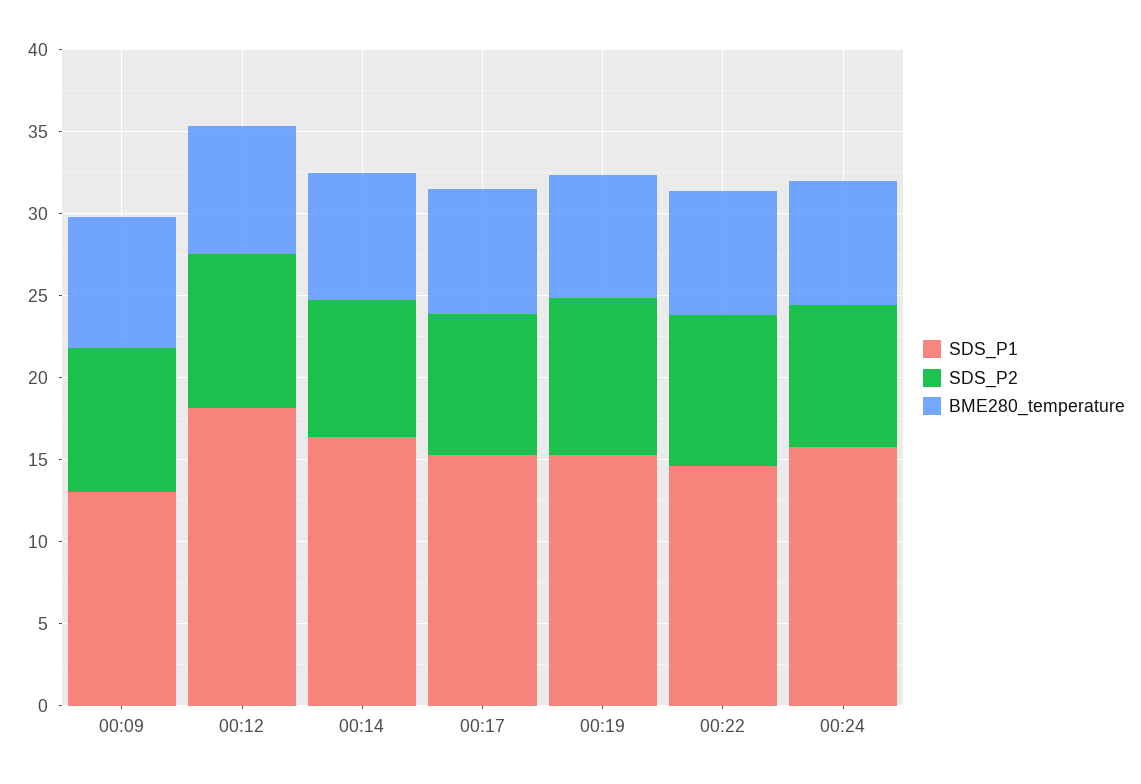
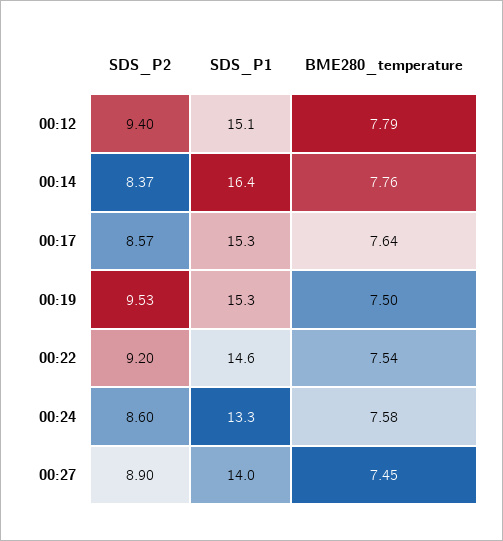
SDS_P1, 00:09: 13 -> none
SDS_P2, 00:09: 9 -> none
BME280_temperature, 00:09: 8 -> none
SDS_P1, 00:12: 18 -> 15.1
SDS_P1, 00:24: 16 -> 13.3
SDS_P2, 00:27: none -> 8.9
SDS_P1, 00:27: none -> 14
BME280_temperature, 00:27: none -> 7.45

